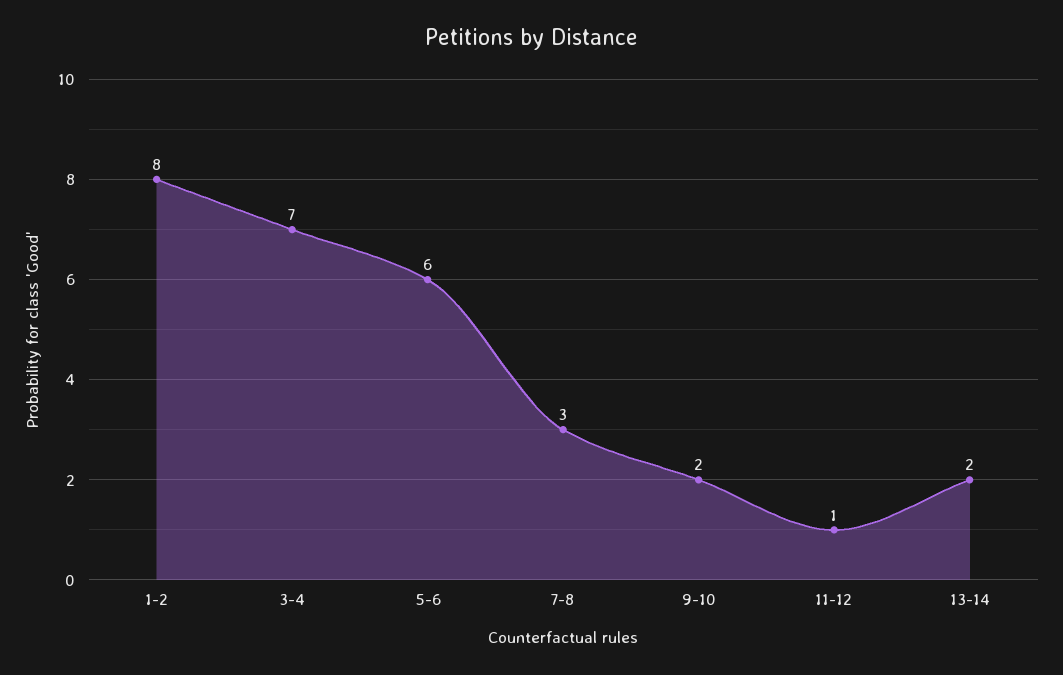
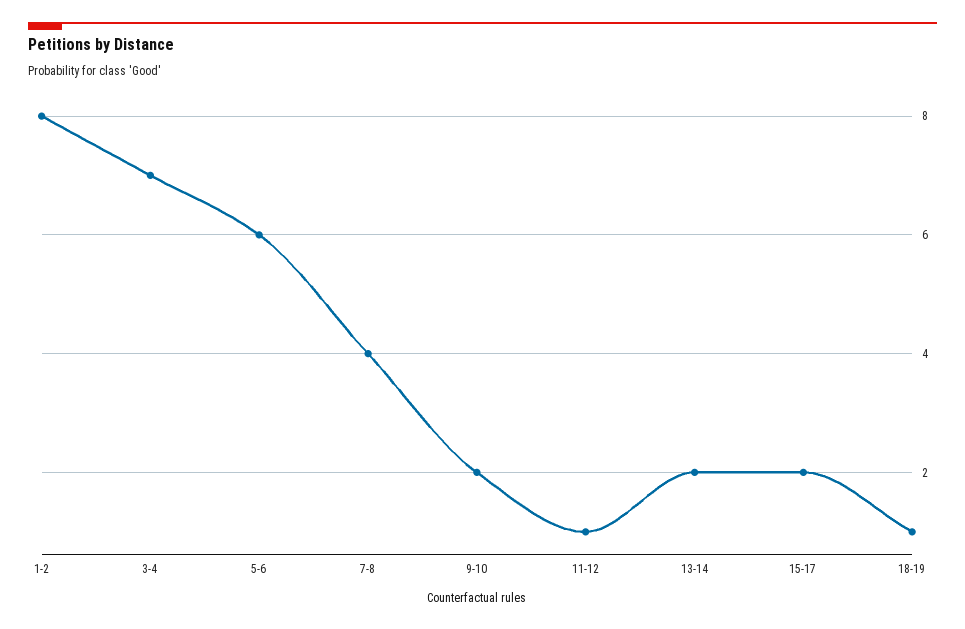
7-8: 3 -> 4
15-17: none -> 2
18-19: none -> 1

